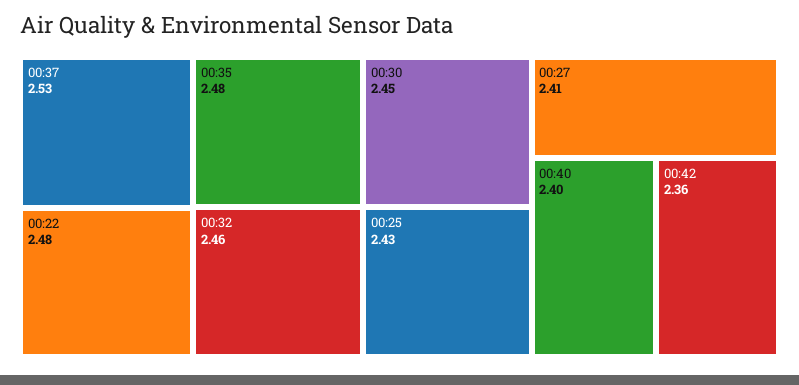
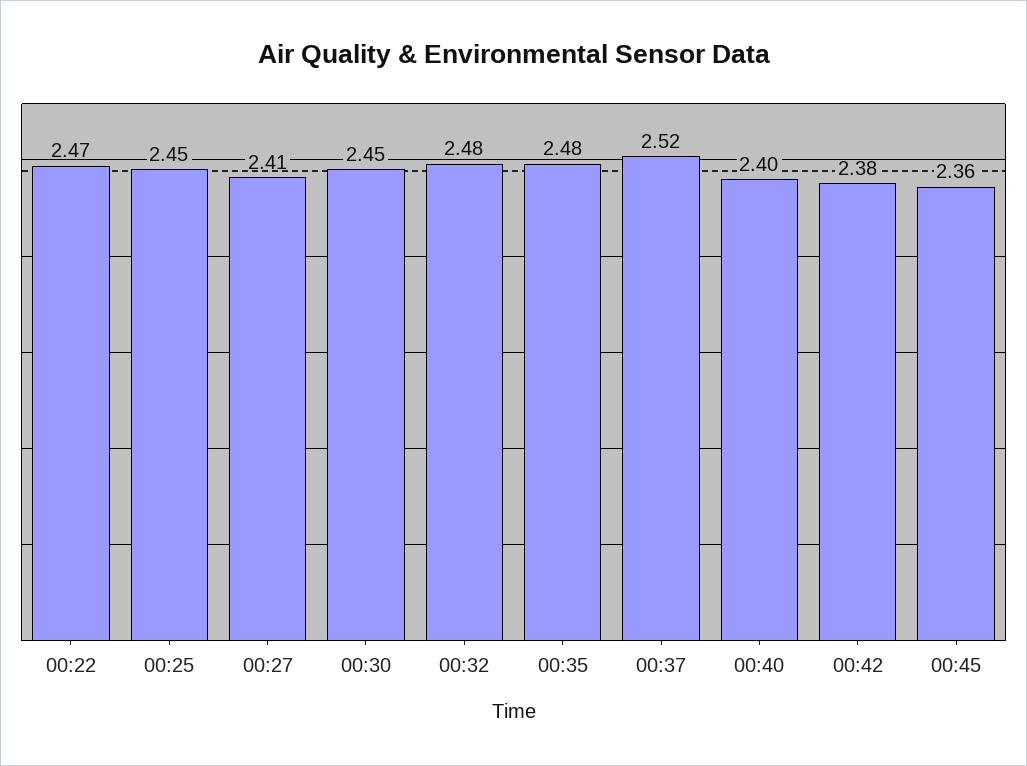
00:37: 2.53 -> 2.52
00:22: 2.48 -> 2.47
00:32: 2.46 -> 2.48
00:25: 2.43 -> 2.45
00:42: 2.36 -> 2.38
00:45: none -> 2.36

